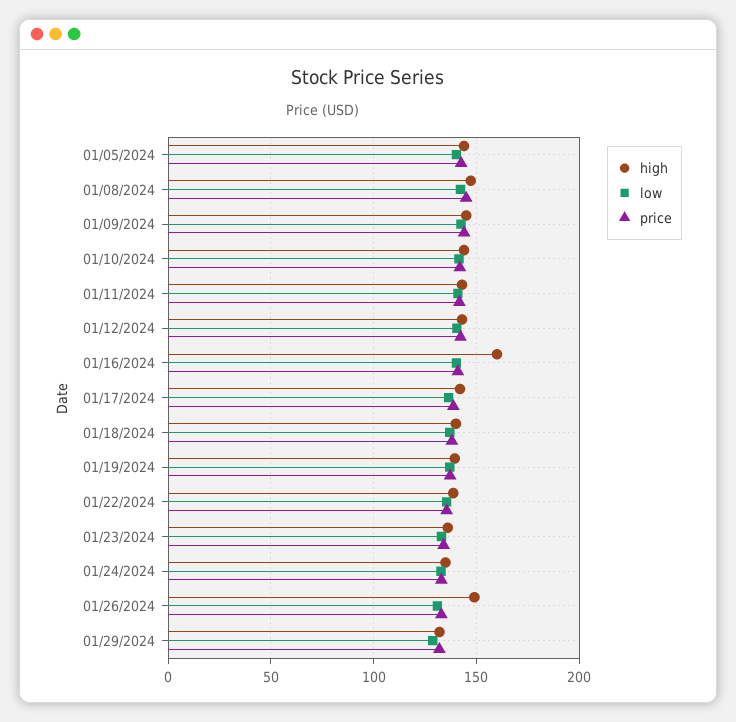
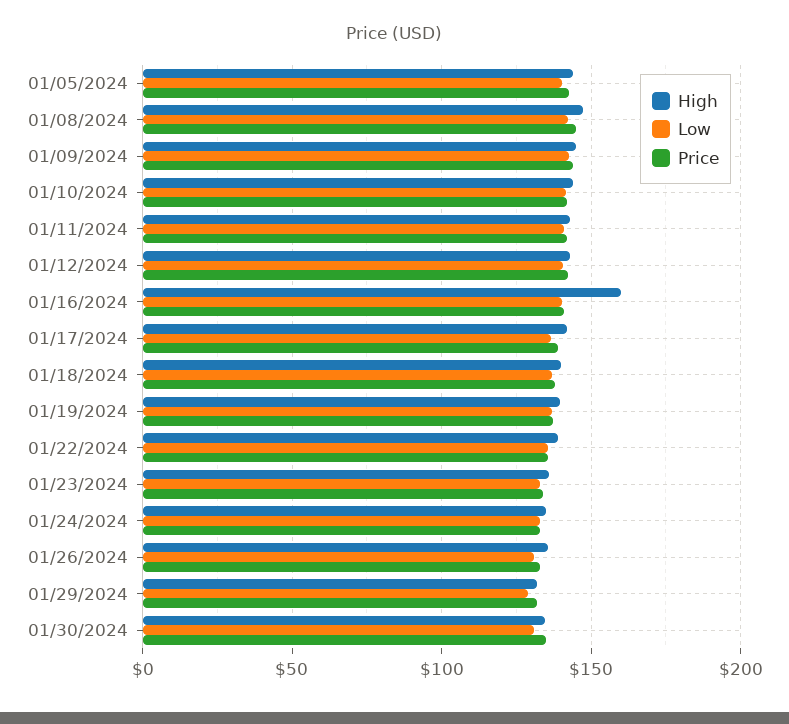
high, 01/26/2024: 150 -> 135
high, 01/30/2024: none -> 135
low, 01/30/2024: none -> 130
price, 01/30/2024: none -> 135

